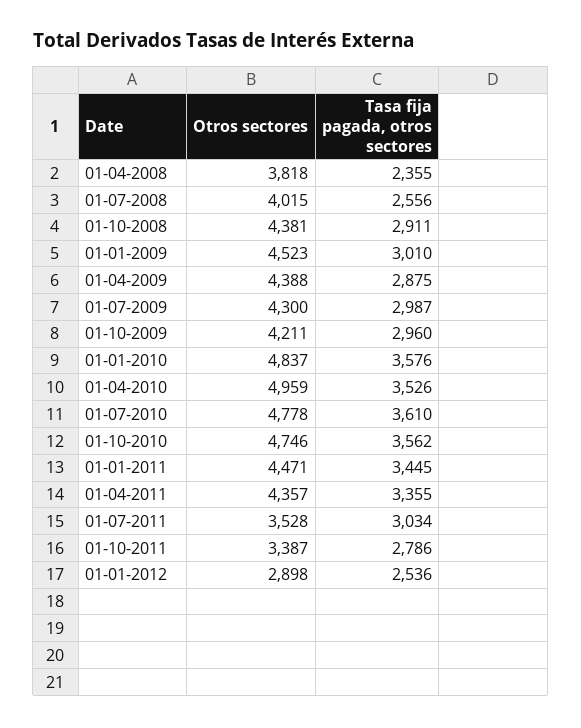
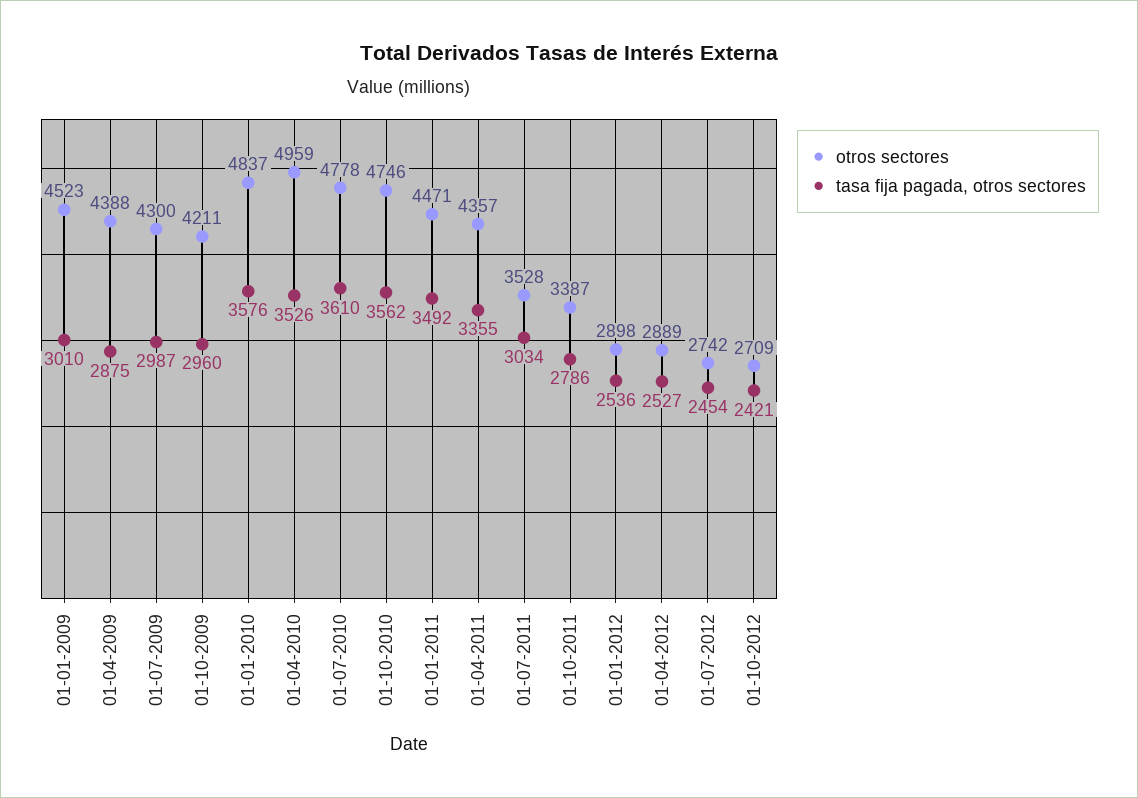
Otros sectores, 01-04-2008: 3818 -> none
Tasa fija pagada, otros sectores, 01-04-2008: 2355 -> none
Otros sectores, 01-07-2008: 4015 -> none
Tasa fija pagada, otros sectores, 01-07-2008: 2556 -> none
Otros sectores, 01-10-2008: 4381 -> none
Tasa fija pagada, otros sectores, 01-10-2008: 2911 -> none
Tasa fija pagada, otros sectores, 01-01-2011: 3445 -> 3492
Otros sectores, 01-04-2012: none -> 2889
Tasa fija pagada, otros sectores, 01-04-2012: none -> 2527
Otros sectores, 01-07-2012: none -> 2742
Tasa fija pagada, otros sectores, 01-07-2012: none -> 2454
Otros sectores, 01-10-2012: none -> 2709
Tasa fija pagada, otros sectores, 01-10-2012: none -> 2421

